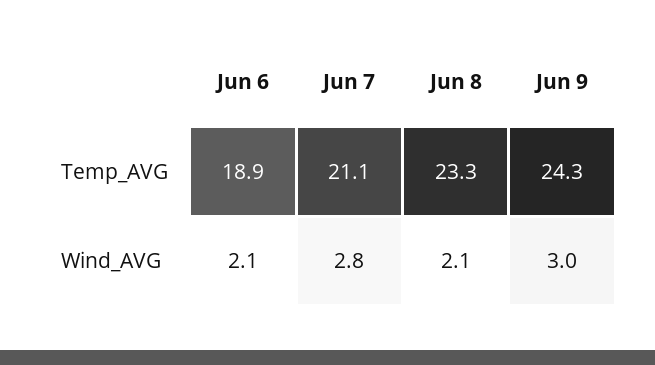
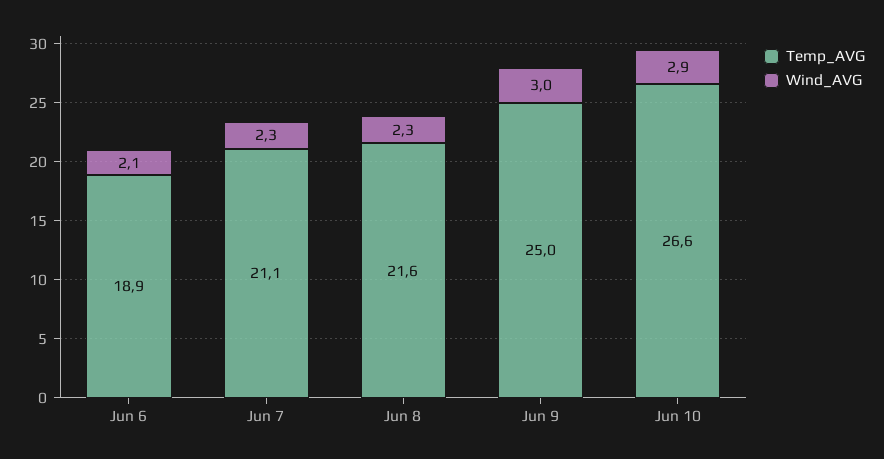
Temp_AVG, Jun 8: 23.3 -> 21.6
Temp_AVG, Jun 9: 24.3 -> 25
Wind_AVG, Jun 7: 2.8 -> 2.3
Wind_AVG, Jun 8: 2.1 -> 2.3
Temp_AVG, Jun 10: none -> 26.6
Wind_AVG, Jun 10: none -> 2.9

